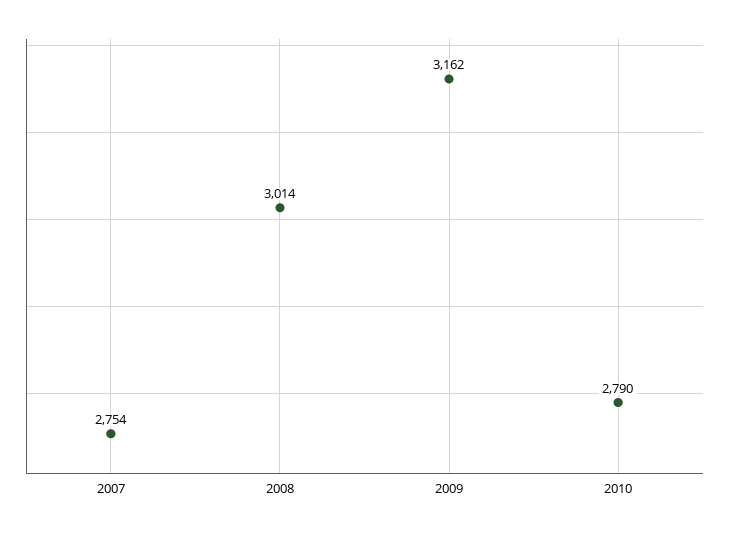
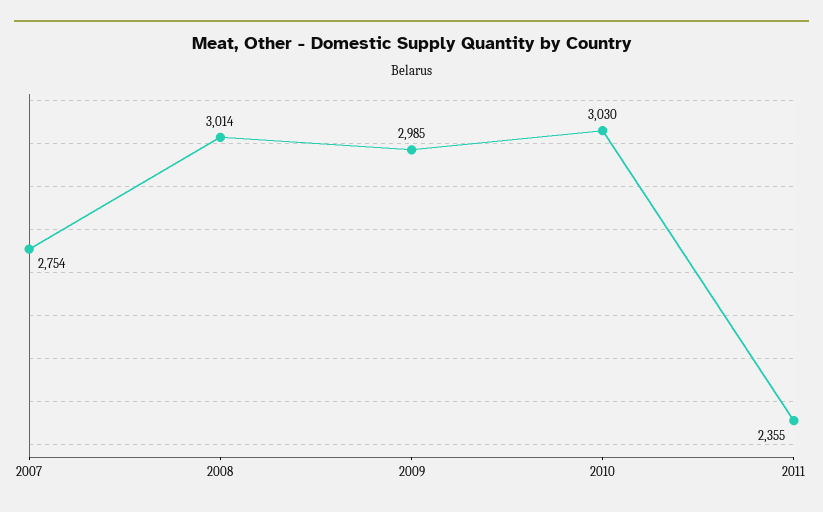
2009: 3162 -> 2985
2010: 2790 -> 3030
2011: none -> 2355

